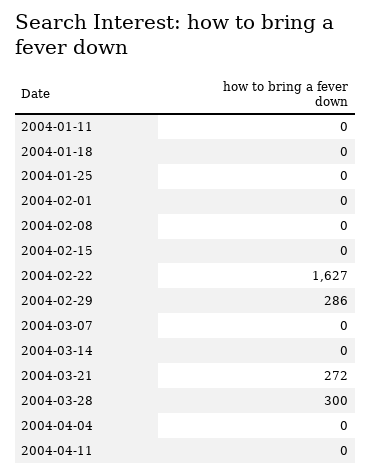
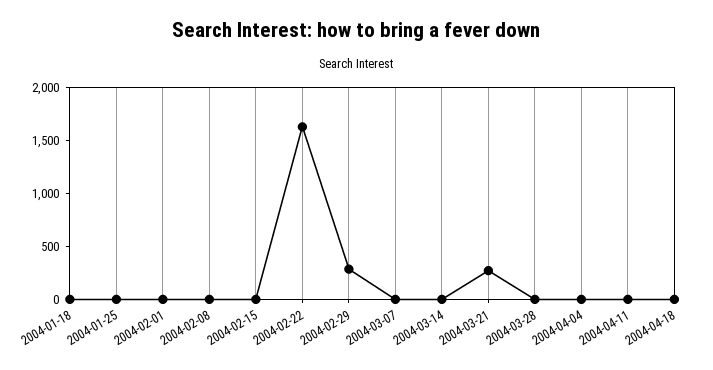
2004-01-11: 0 -> none
2004-03-28: 300 -> 0
2004-04-18: none -> 0

